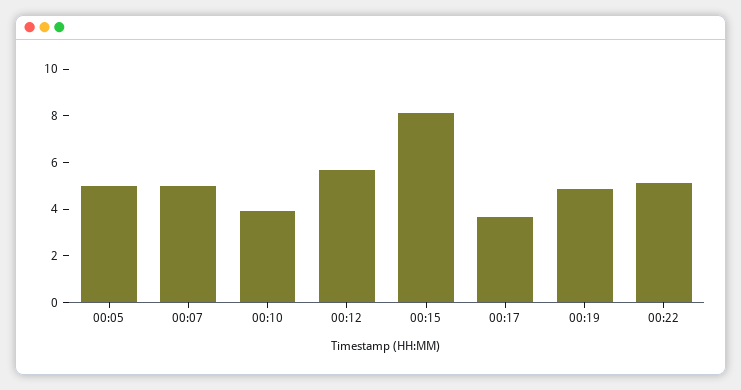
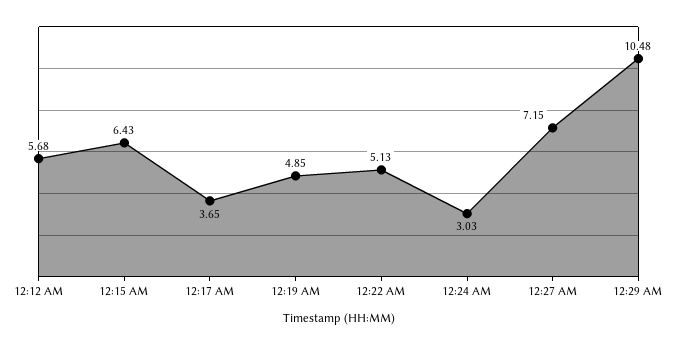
00:05: 5 -> none
00:07: 5 -> none
00:10: 4 -> none
00:15: 8 -> 6.43
12:24 AM: none -> 3.03
12:27 AM: none -> 7.15
12:29 AM: none -> 10.48

